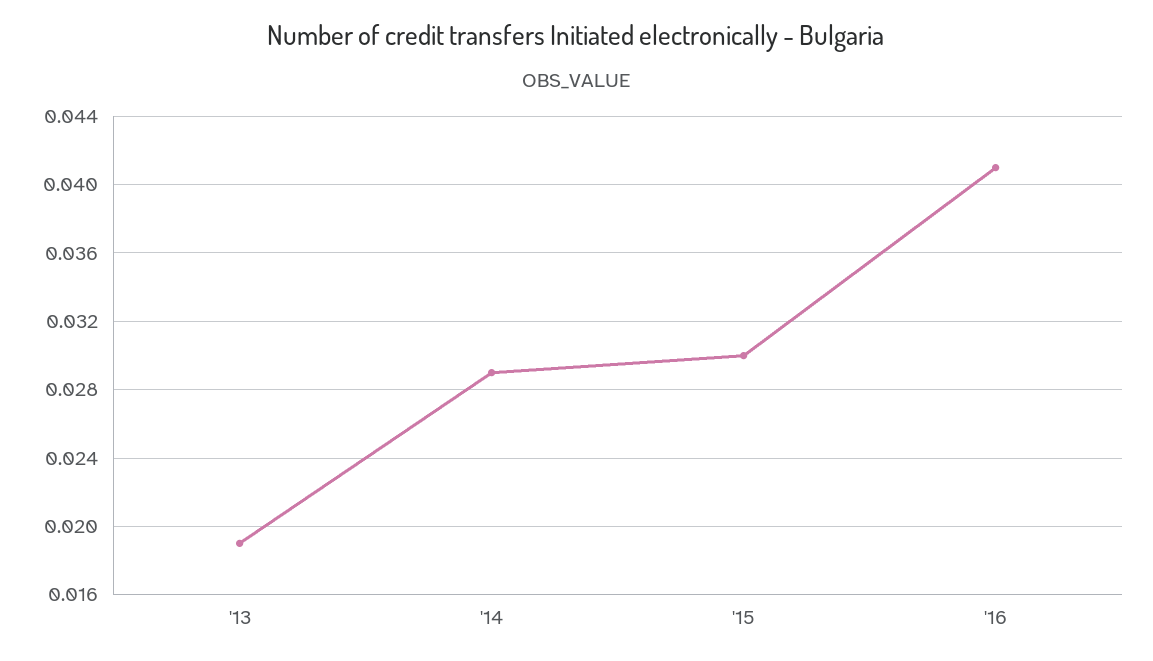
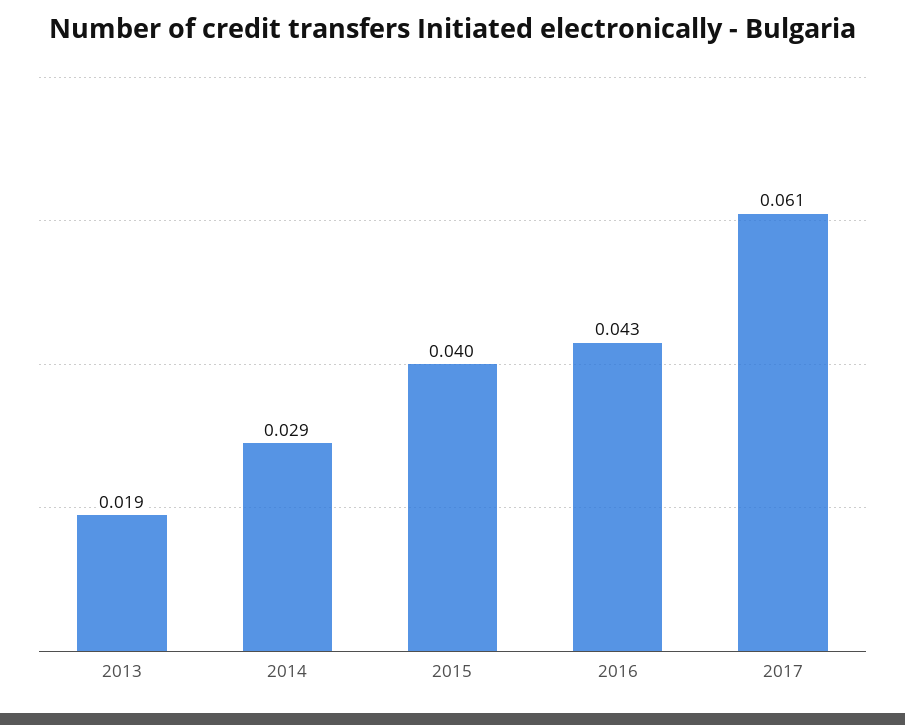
'15: 0.03 -> 0.04
'16: 0.041 -> 0.043
2017: none -> 0.061

